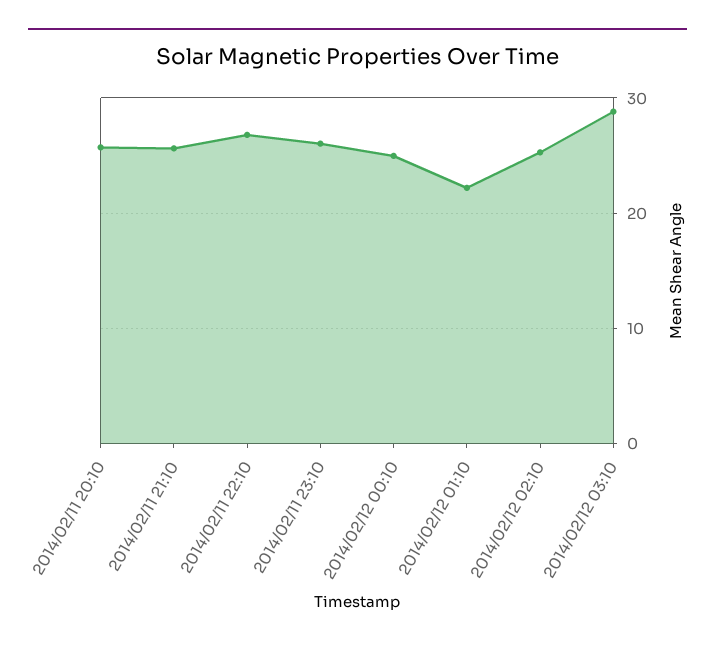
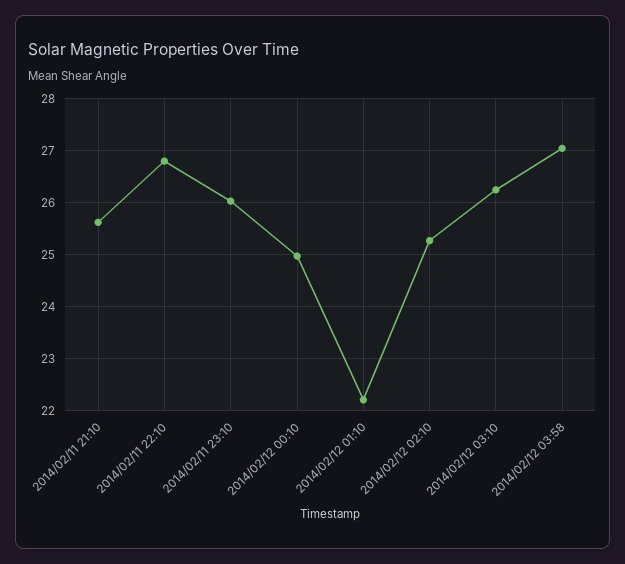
2014/02/11 20:10: 26 -> none
2014/02/12 03:10: 29 -> 26.2
2014/02/12 03:58: none -> 27

